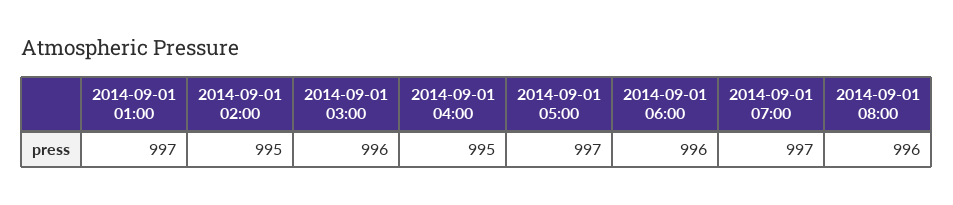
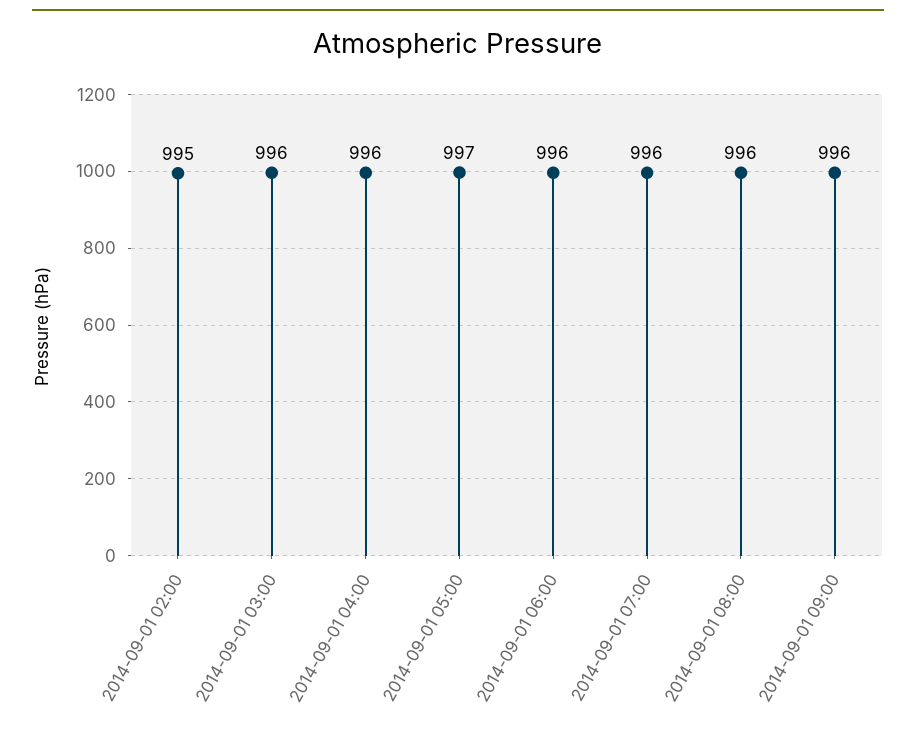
2014-09-01 01:00: 997 -> none
2014-09-01 04:00: 995 -> 996
2014-09-01 07:00: 997 -> 996
2014-09-01 09:00: none -> 996

